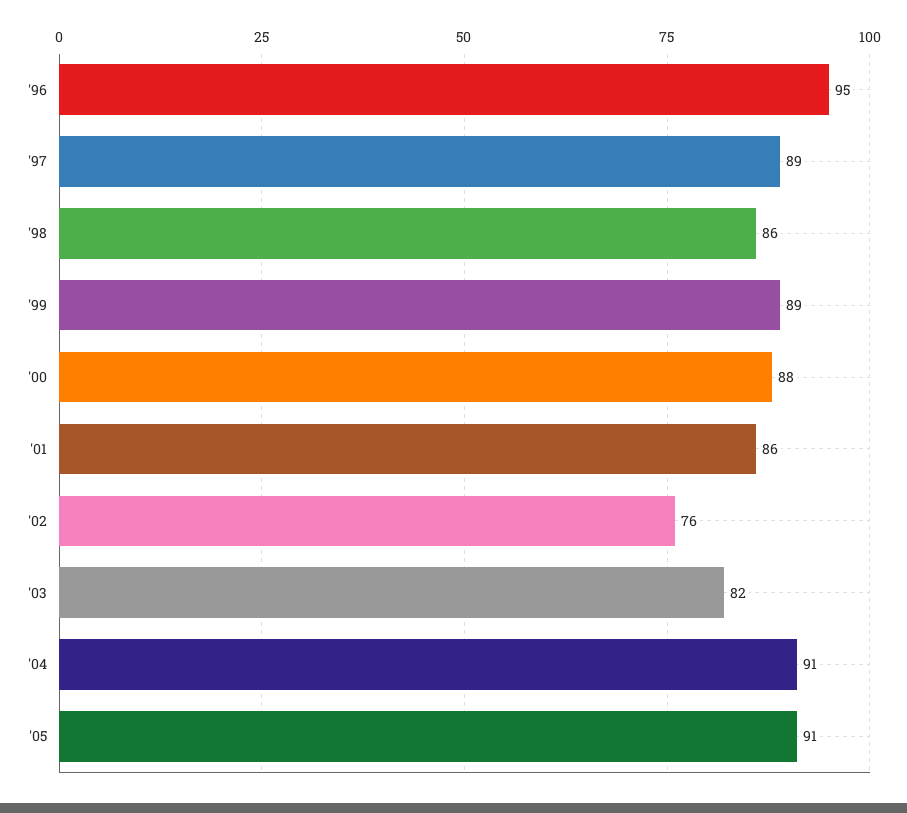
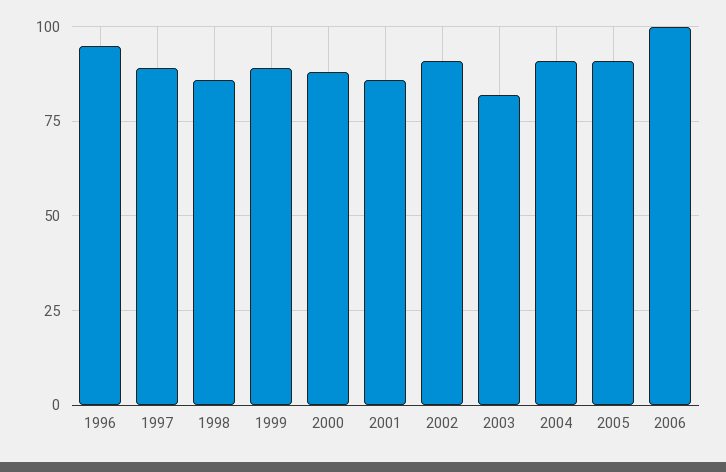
'02: 76 -> 90
2006: none -> 100

